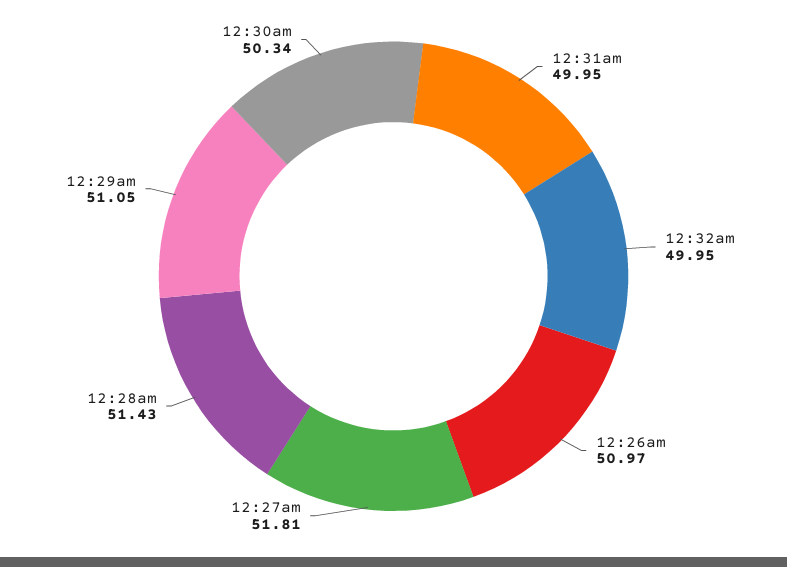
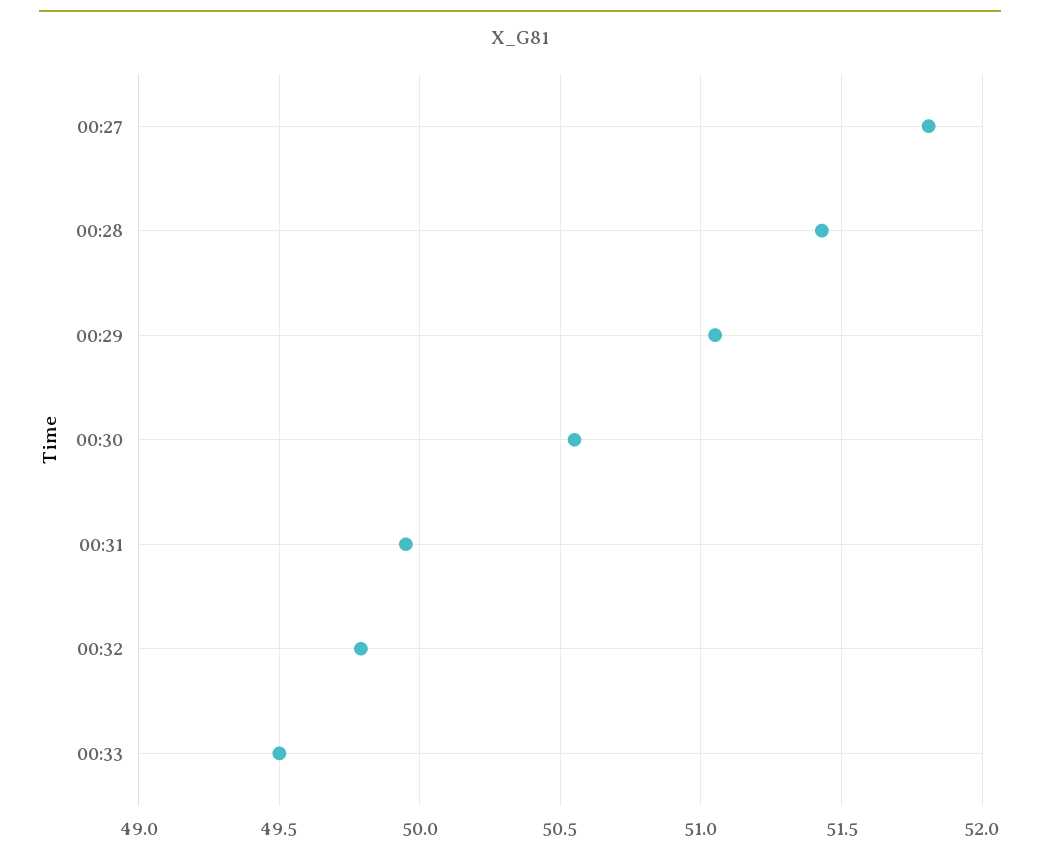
12:32am: 49.95 -> 49.8
12:26am: 50.97 -> none
12:30am: 50.34 -> 50.55
00:33: none -> 49.5

